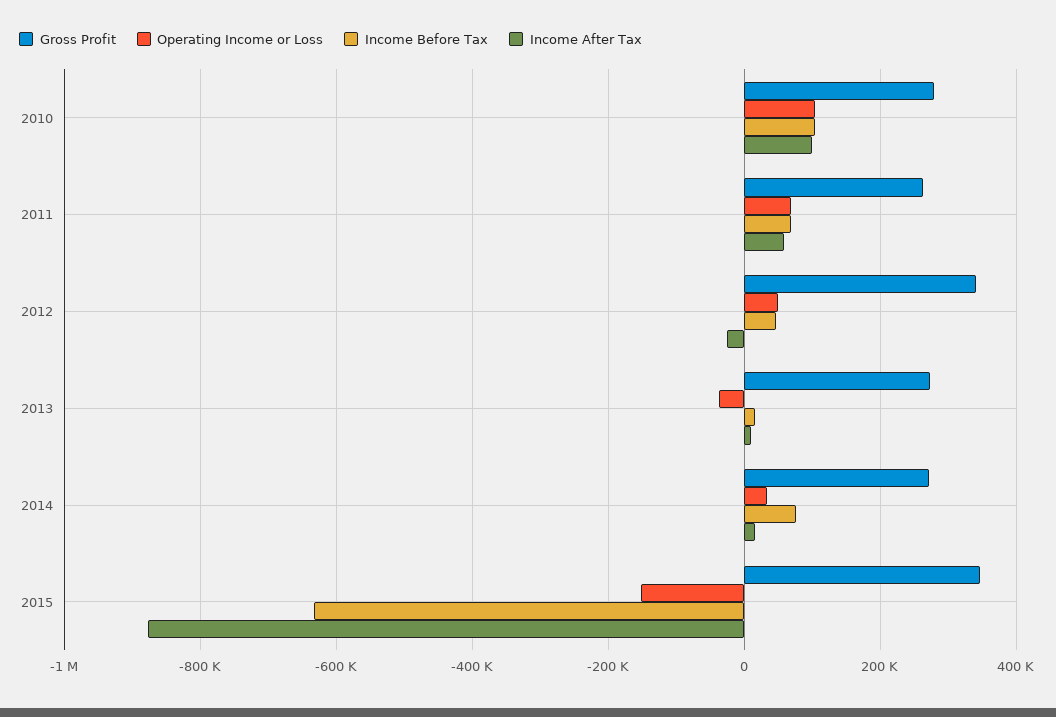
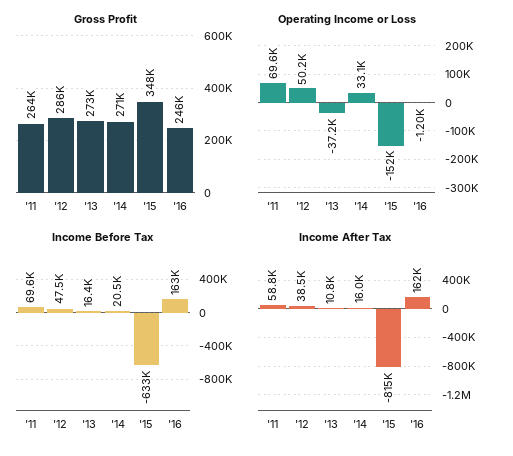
Gross Profit, 2010: 280000 -> none
Operating Income or Loss, 2010: 100000 -> none
Income Before Tax, 2010: 100000 -> none
Income After Tax, 2010: 100000 -> none
Gross Profit, 2012: 340000 -> 286000
Income After Tax, 2012: -20000 -> 38500
Income Before Tax, 2014: 80000 -> 20500
Income After Tax, 2015: -880000 -> -815000
Gross Profit, '16: none -> 246000
Operating Income or Loss, '16: none -> -1200
Income Before Tax, '16: none -> 163000
Income After Tax, '16: none -> 162000

